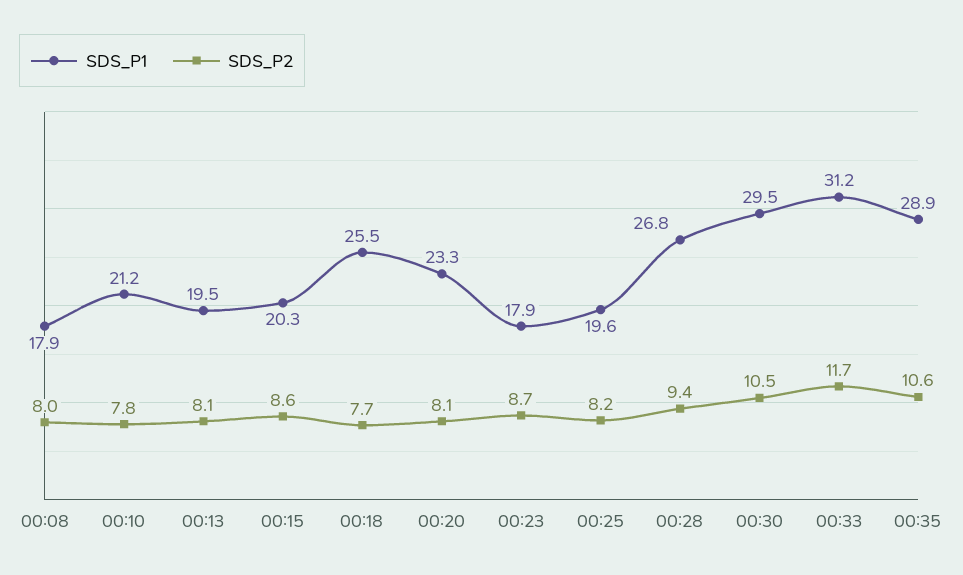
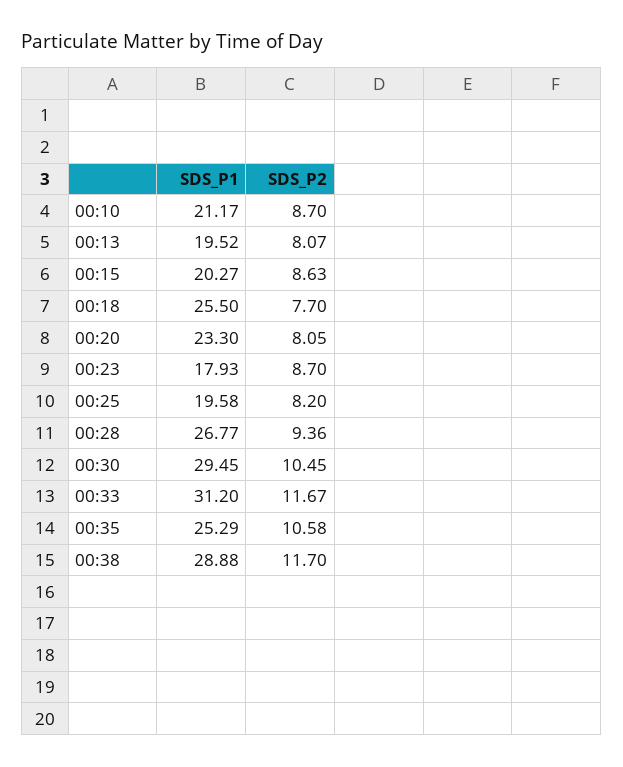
SDS_P1, 00:08: 17.9 -> none
SDS_P2, 00:08: 8 -> none
SDS_P2, 00:10: 7.8 -> 8.7
SDS_P1, 00:35: 28.9 -> 25.29
SDS_P1, 00:38: none -> 28.88
SDS_P2, 00:38: none -> 11.7

